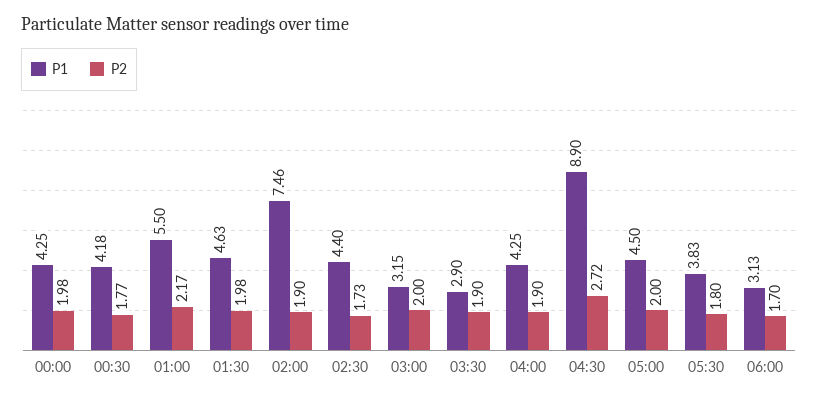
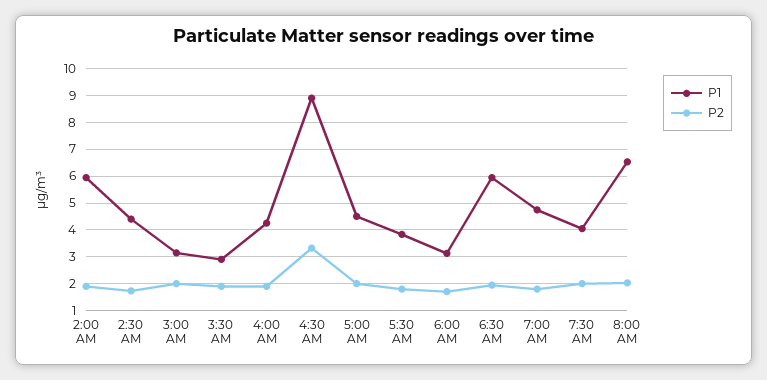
P1, 00:00: 4.25 -> none
P2, 00:00: 1.98 -> none
P1, 00:30: 4.18 -> none
P2, 00:30: 1.77 -> none
P1, 01:00: 5.5 -> none
P2, 01:00: 2.17 -> none
P1, 01:30: 4.63 -> none
P2, 01:30: 1.98 -> none
P1, 02:00: 7.46 -> 6
P2, 04:30: 2.72 -> 3.25
P1, 6:30 AM: none -> 6
P2, 6:30 AM: none -> 2
P1, 7:00 AM: none -> 4.75
P2, 7:00 AM: none -> 1.75
P1, 7:30 AM: none -> 4
P2, 7:30 AM: none -> 2
P1, 8:00 AM: none -> 6.5
P2, 8:00 AM: none -> 2

